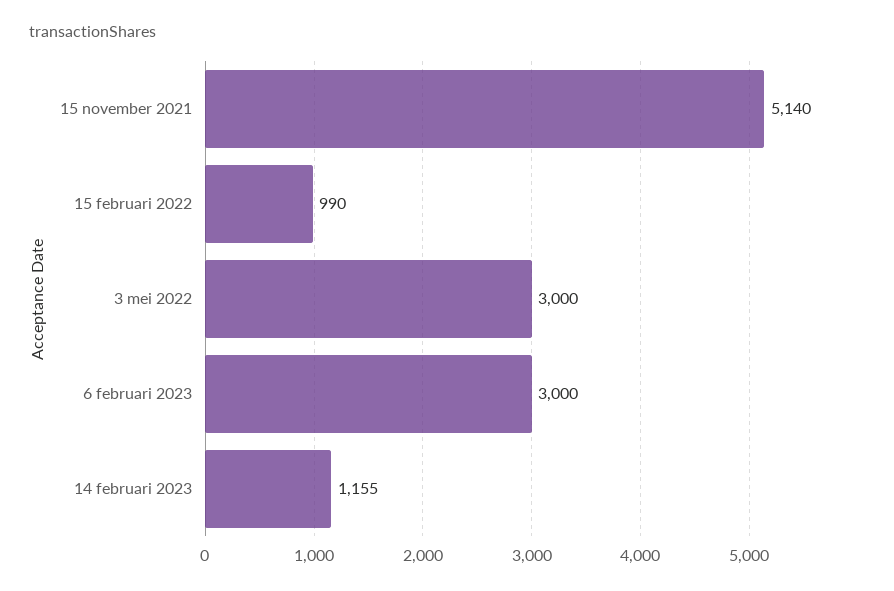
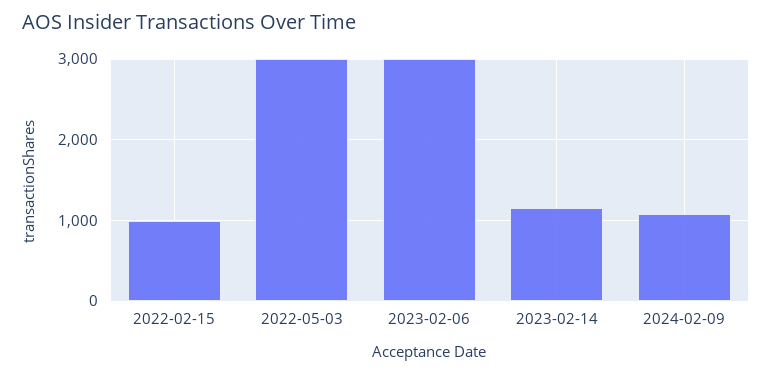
15 november 2021: 5140 -> none
2024-02-09: none -> 1100

